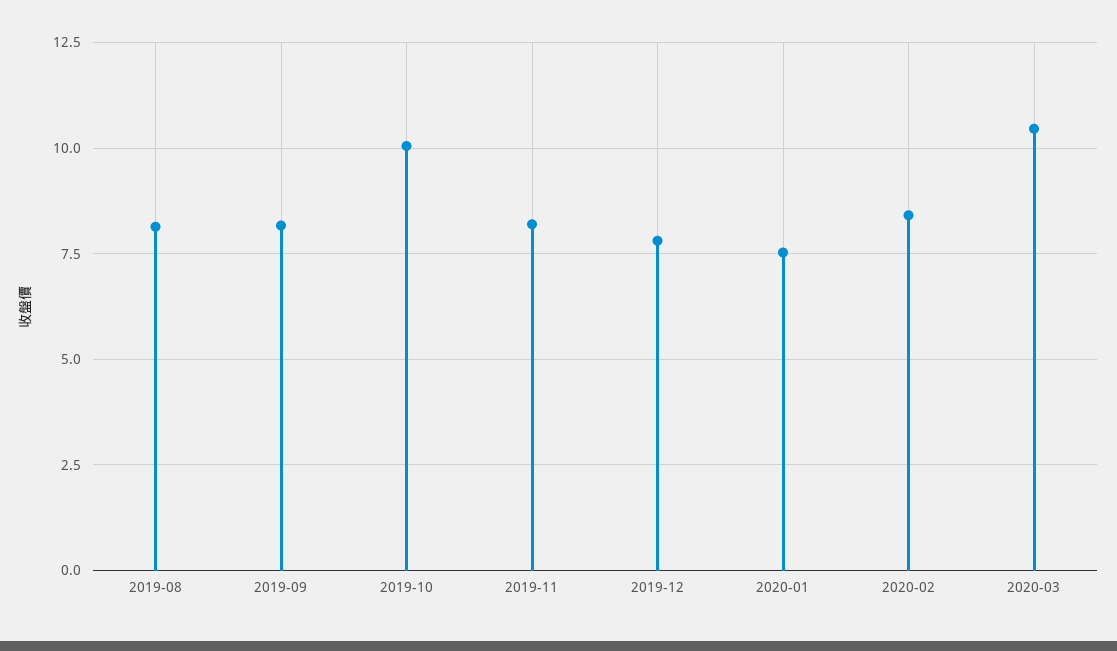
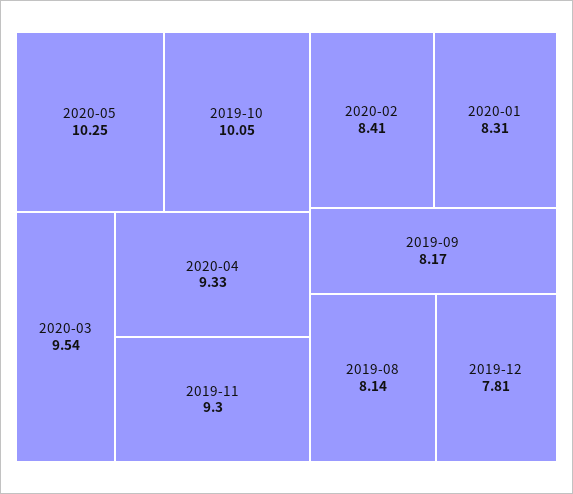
2019-11: 8.25 -> 9.3
2020-01: 7.5 -> 8.31
2020-03: 10.5 -> 9.54
2020-05: none -> 10.25
2020-04: none -> 9.33

